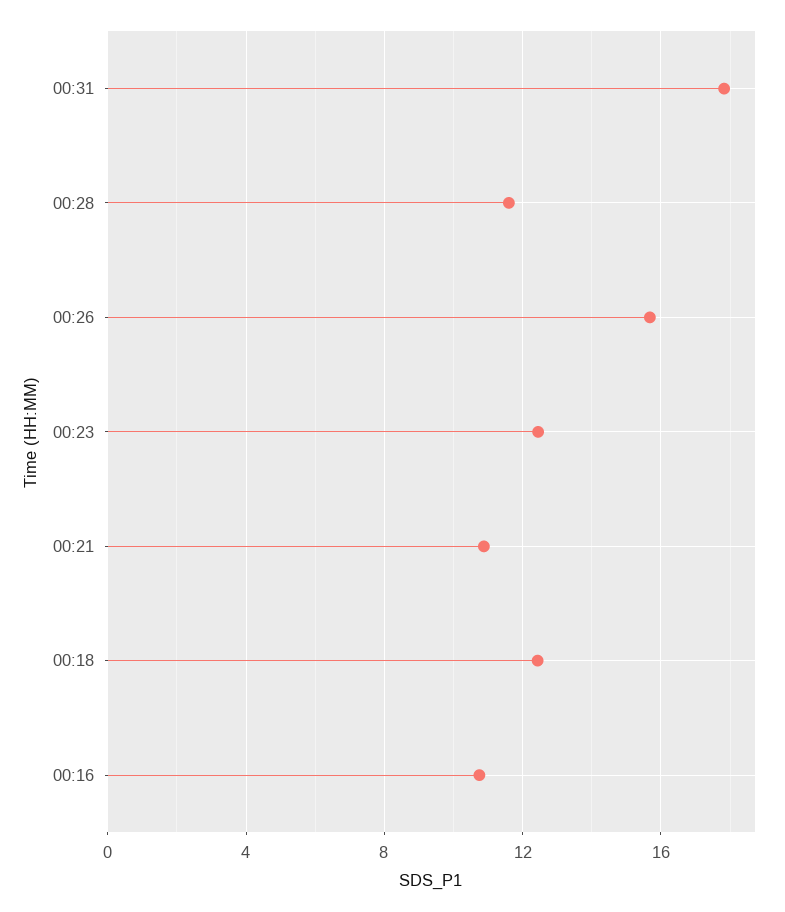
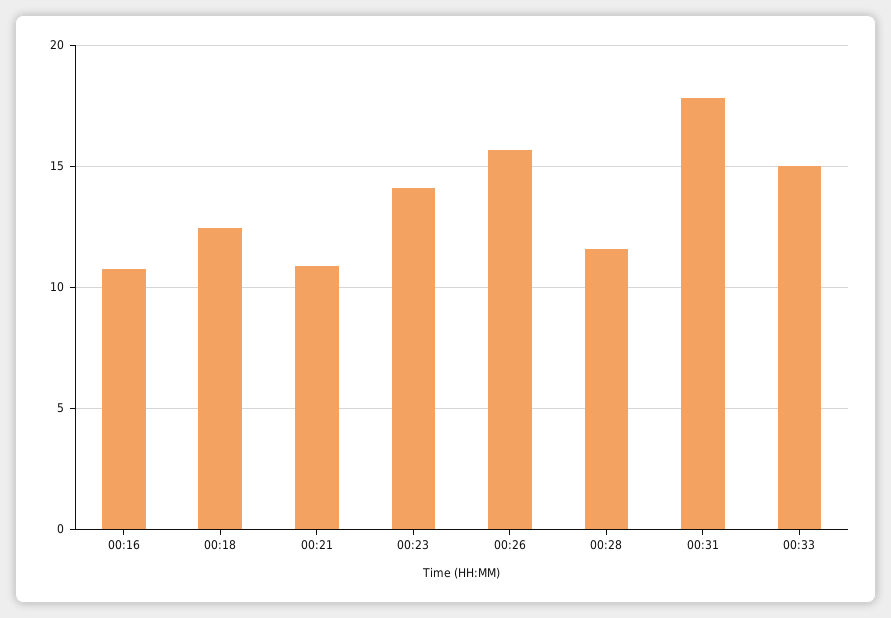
00:23: 12.5 -> 14
00:33: none -> 15

